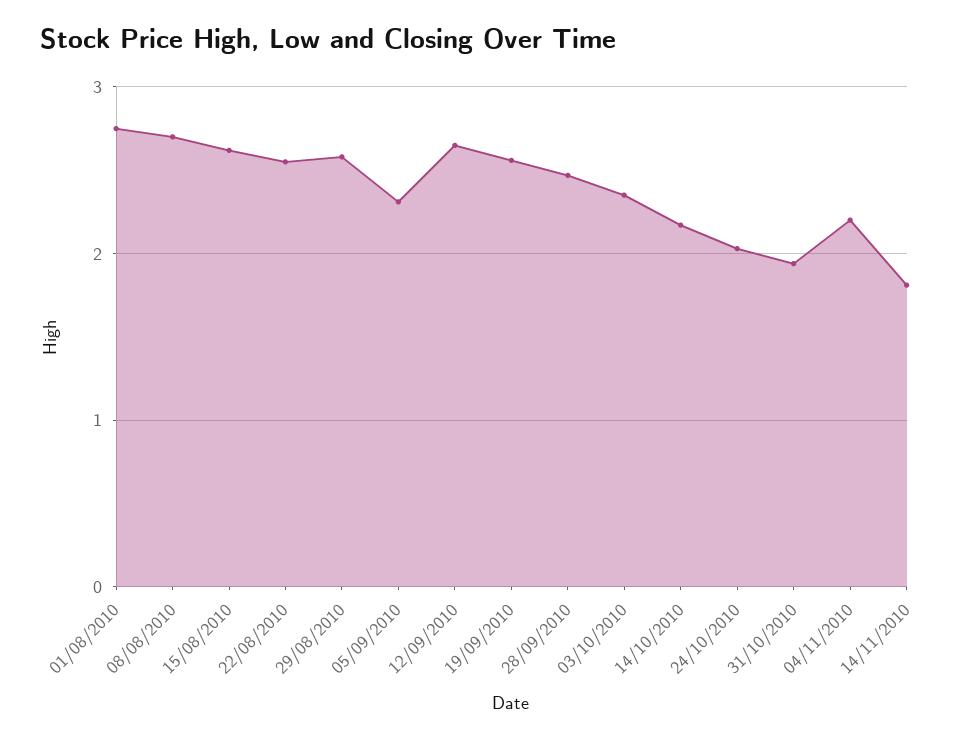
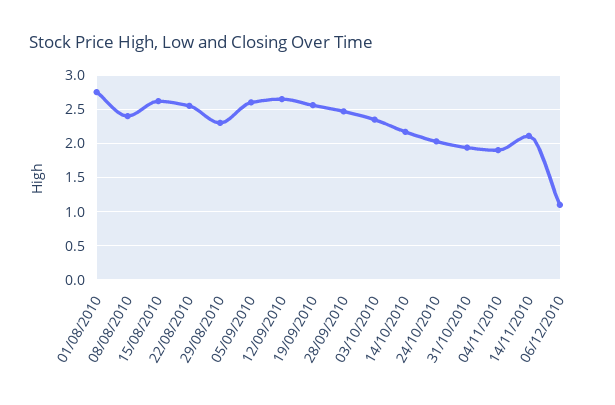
08/08/2010: 2.7 -> 2.4
29/08/2010: 2.6 -> 2.3
05/09/2010: 2.3 -> 2.6
04/11/2010: 2.2 -> 1.9
14/11/2010: 1.8 -> 2.1
06/12/2010: none -> 1.1

